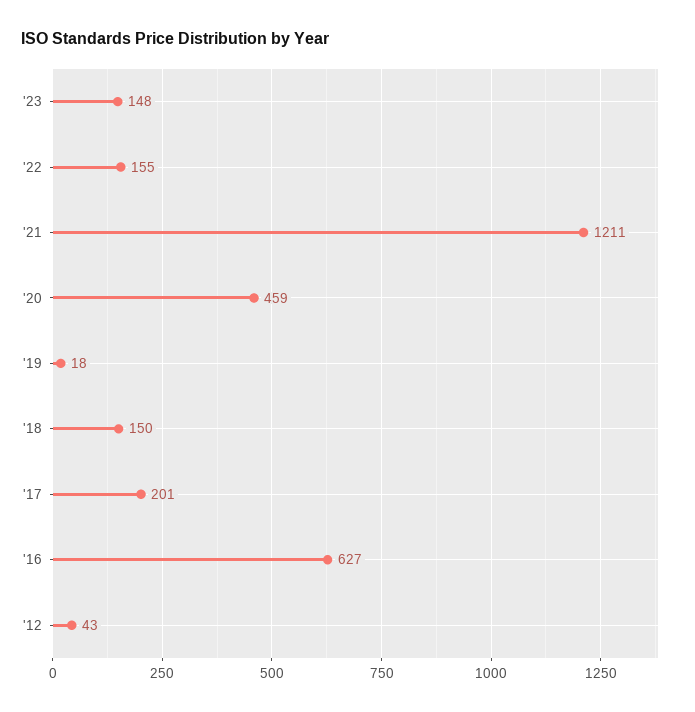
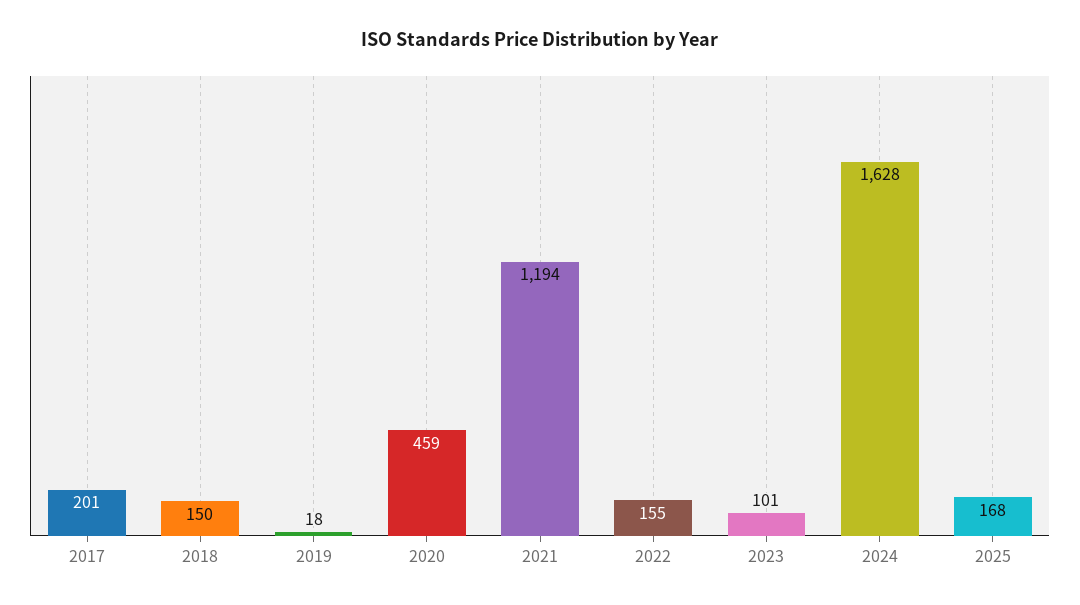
'23: 148 -> 101
'21: 1211 -> 1194
'16: 627 -> none
'12: 43 -> none
2024: none -> 1628
2025: none -> 168

